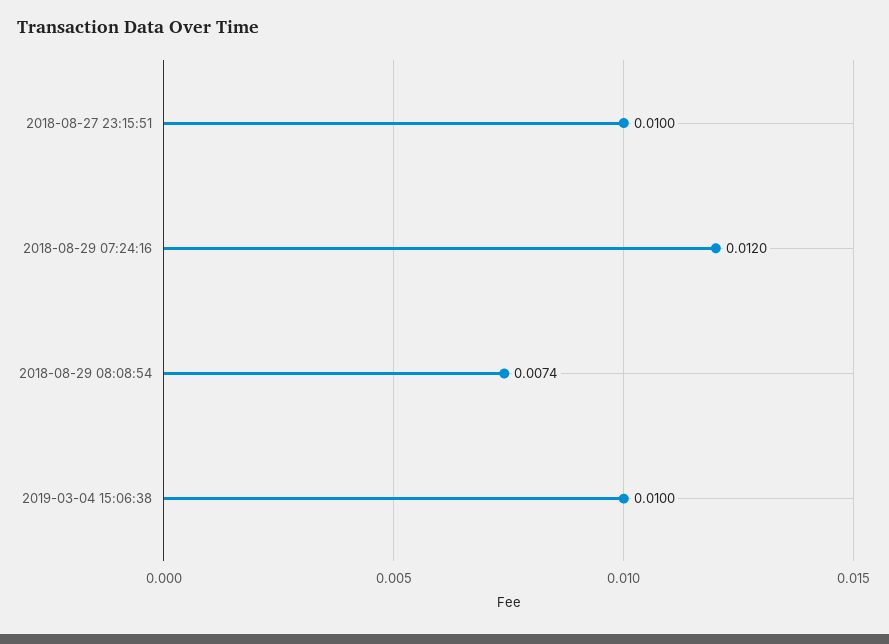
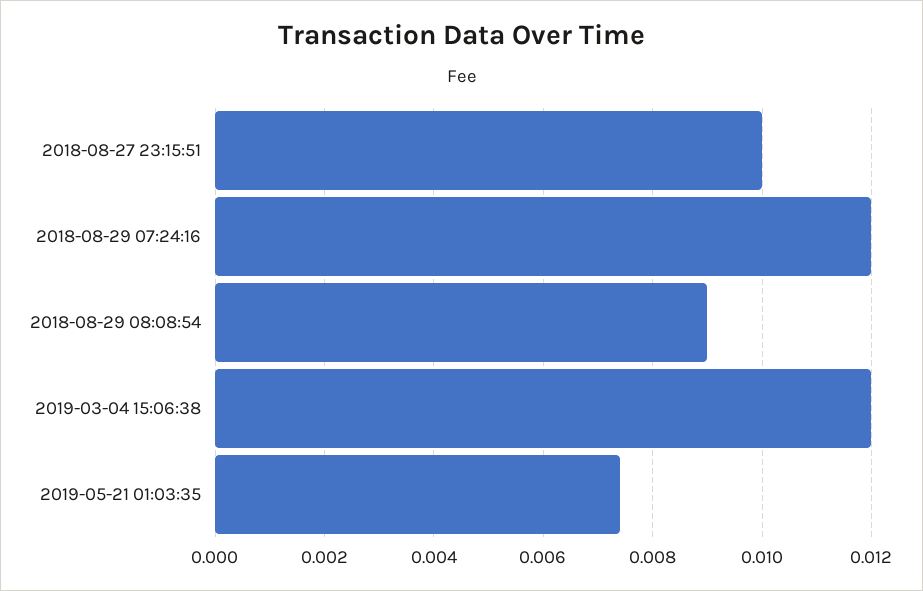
2018-08-29 08:08:54: 0.0074 -> 0.009
2019-03-04 15:06:38: 0.01 -> 0.012
2019-05-21 01:03:35: none -> 0.0075

